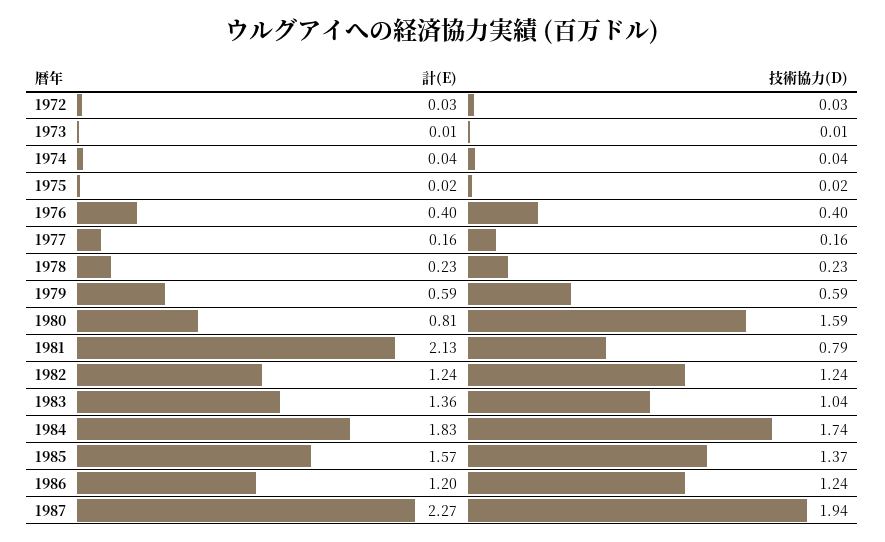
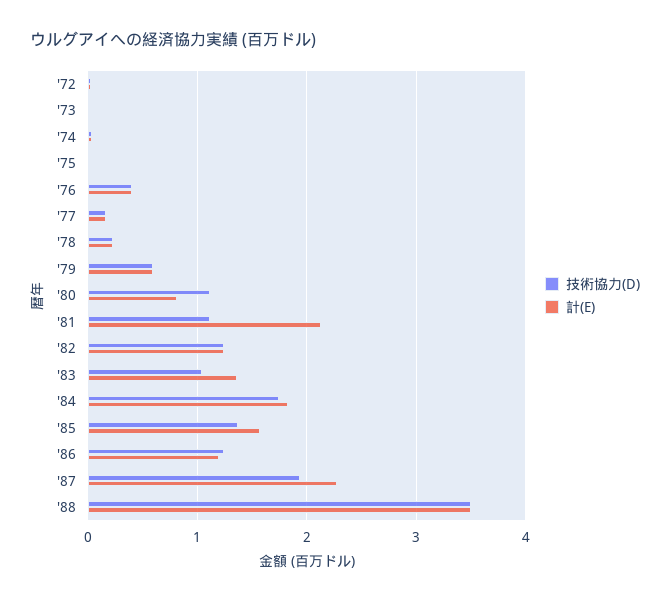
技術協力(D), 1980: 1.59 -> 1.1
技術協力(D), 1981: 0.79 -> 1.1
技術協力(D), '88: none -> 3.5
計(E), '88: none -> 3.5

